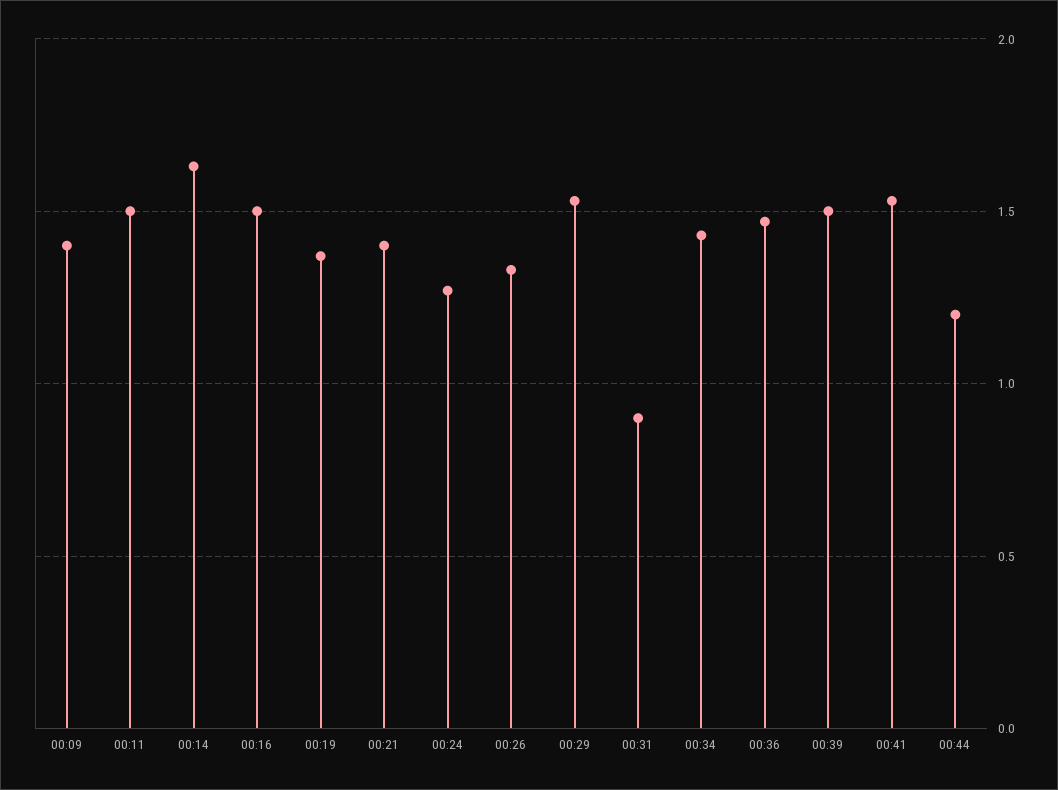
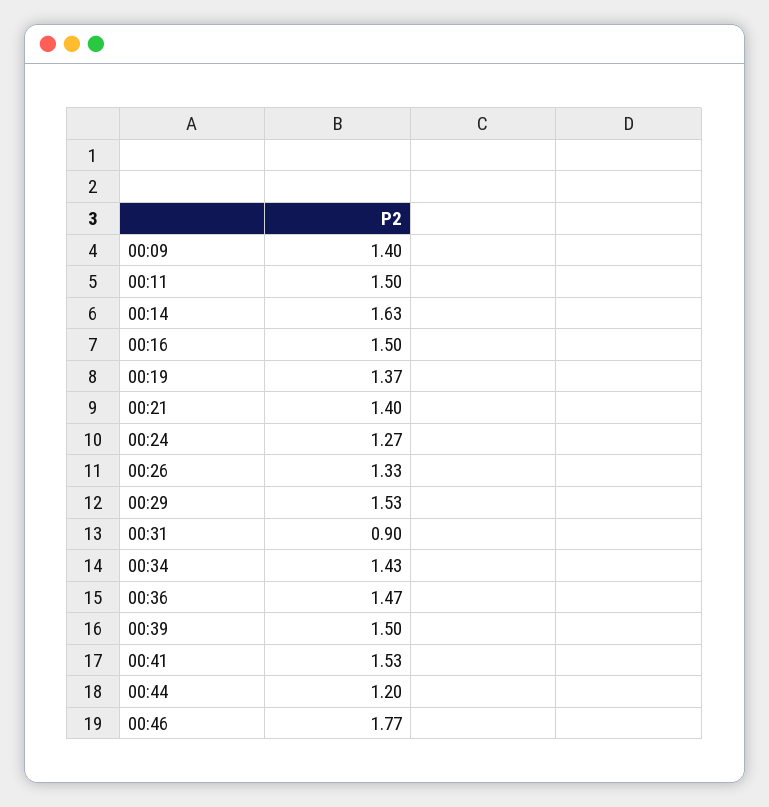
00:46: none -> 1.77

